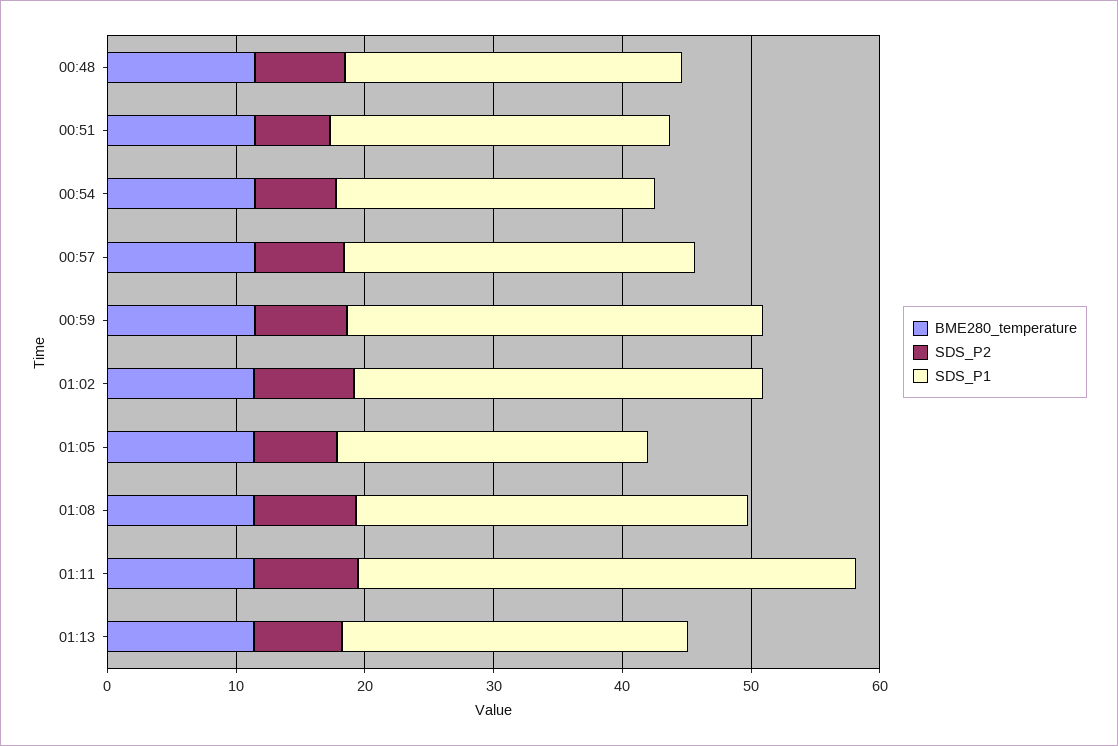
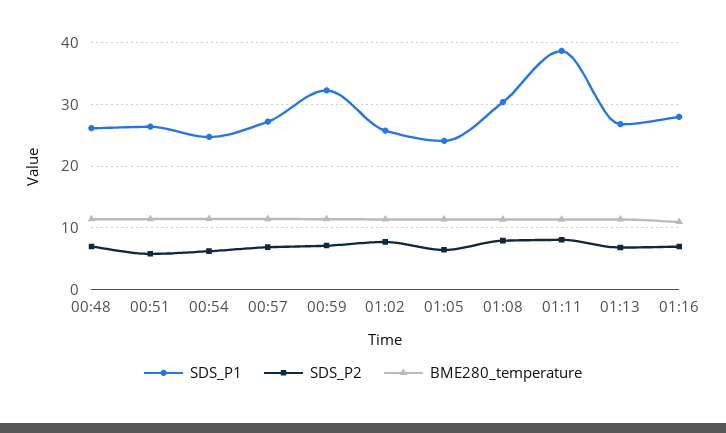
SDS_P1, 01:02: 32 -> 26
SDS_P1, 01:16: none -> 28
SDS_P2, 01:16: none -> 7
BME280_temperature, 01:16: none -> 11

